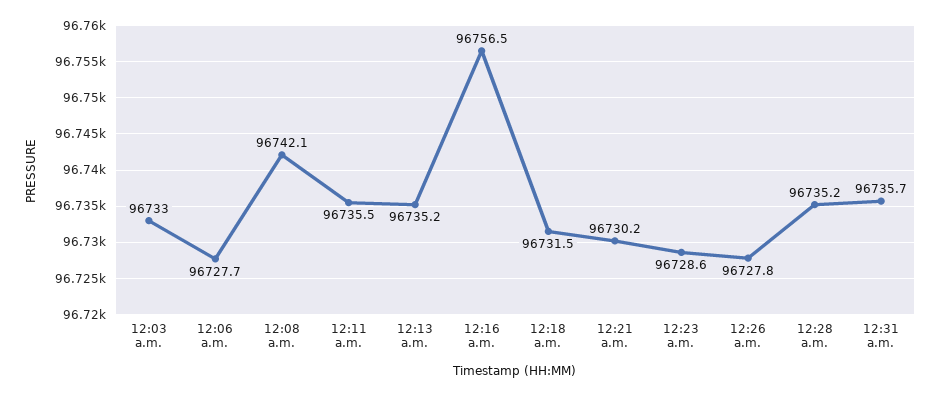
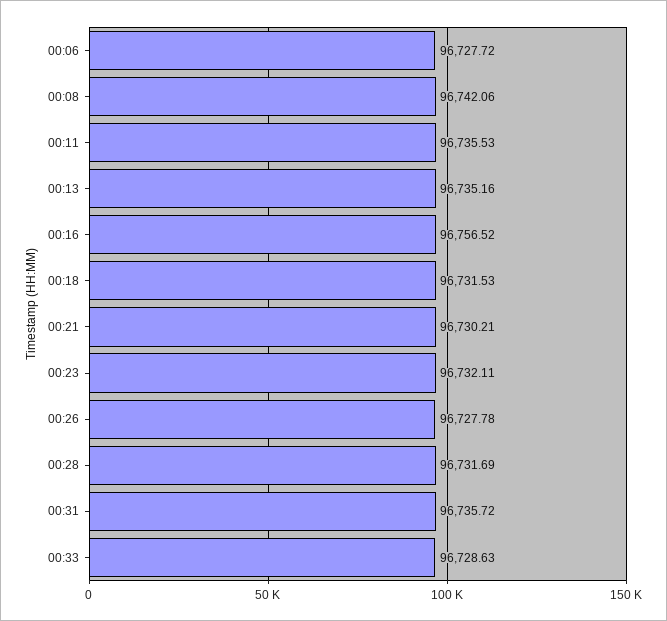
12:03 a.m.: 96733 -> none
12:23 a.m.: 96728.6 -> 96732.11
12:28 a.m.: 96735.2 -> 96731.69
00:33: none -> 96728.63

